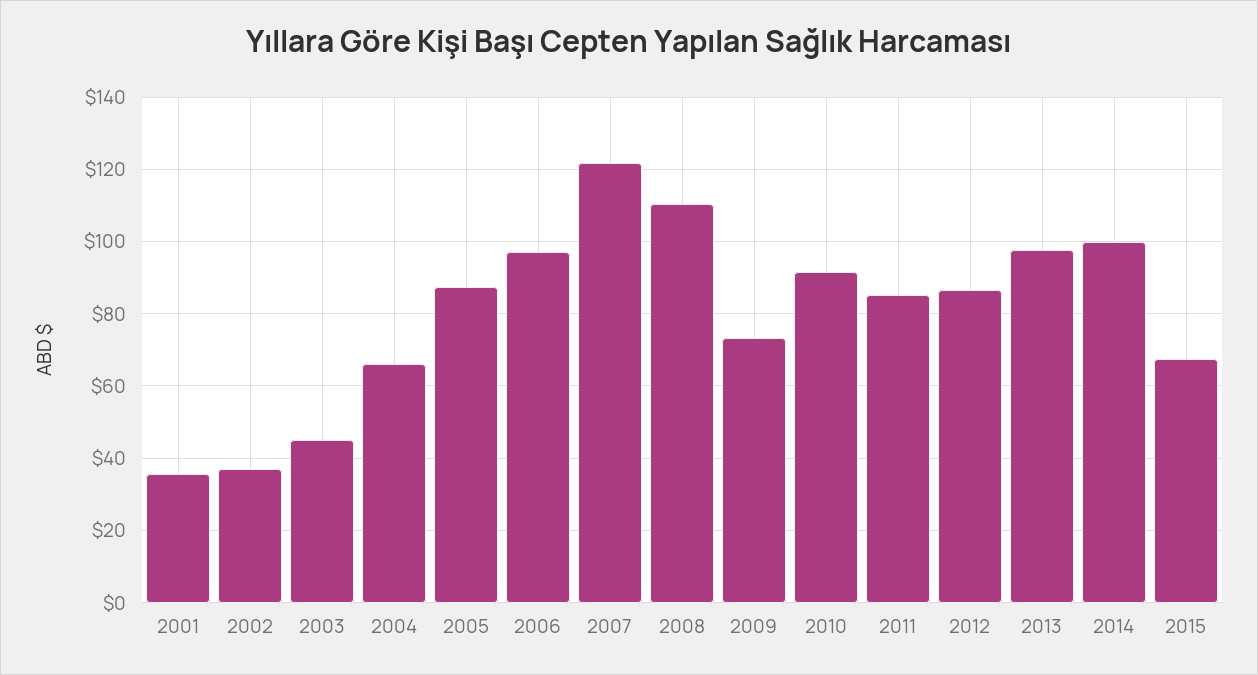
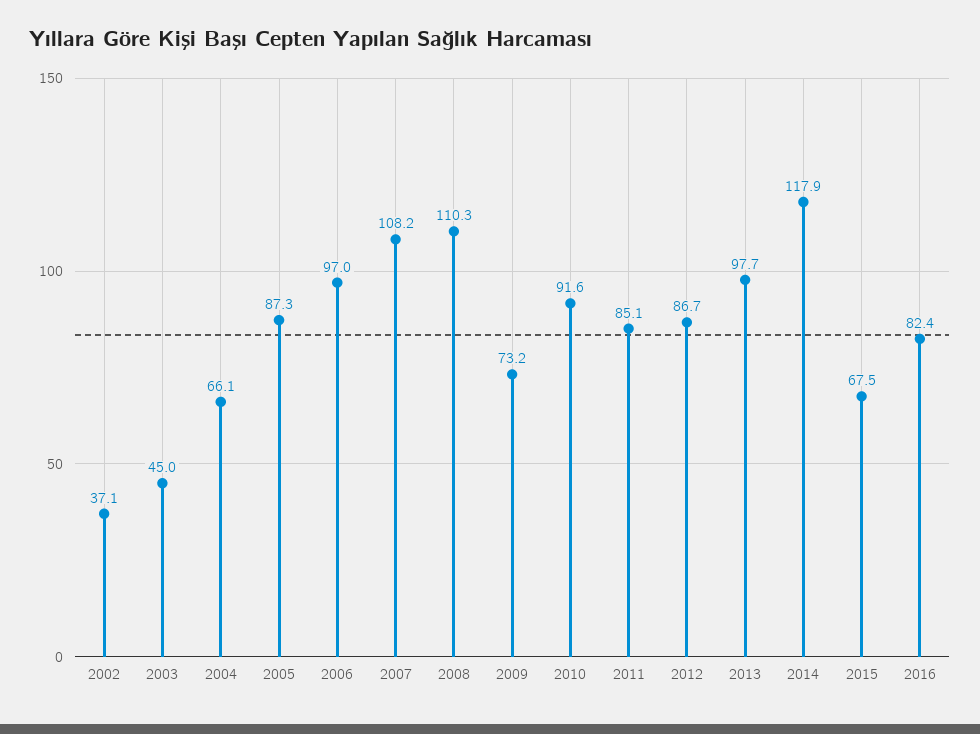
2001: 36 -> none
2007: 122 -> 108.2
2014: 100 -> 117.9
2016: none -> 82.4

